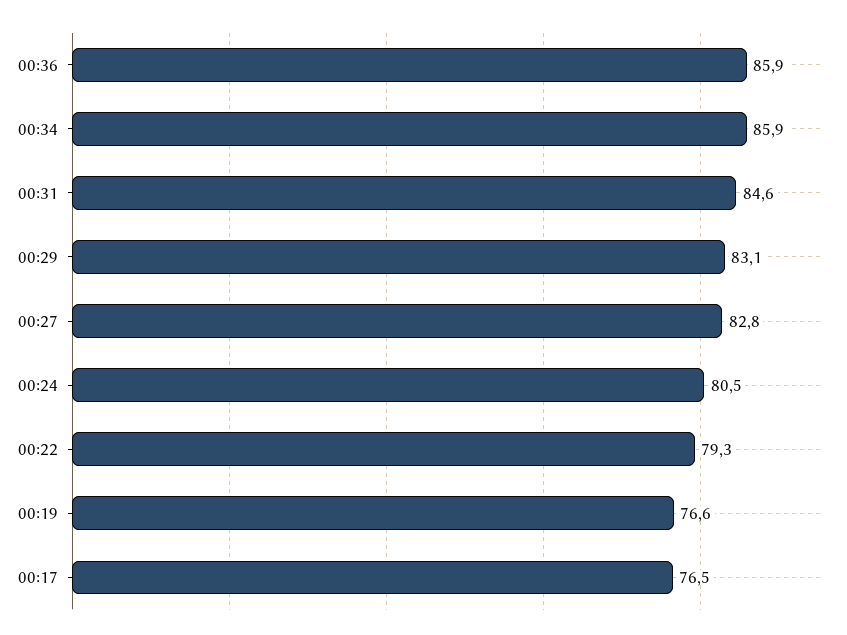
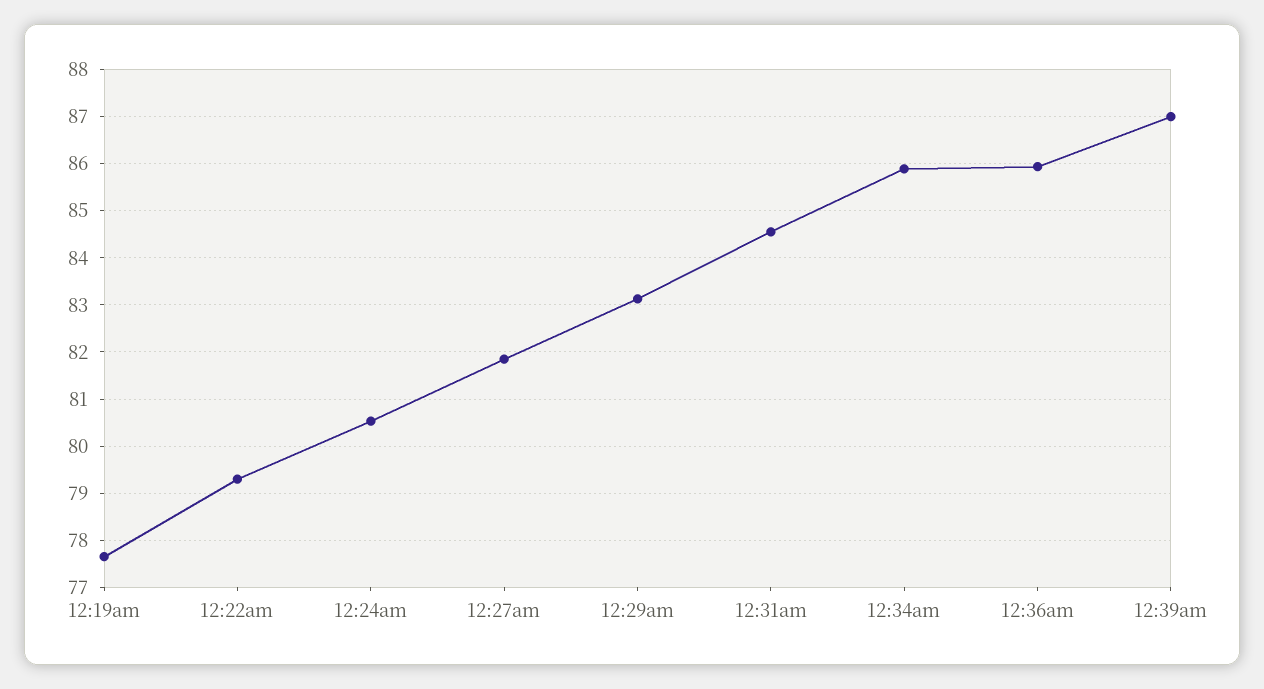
00:27: 82.8 -> 81.8
00:19: 76.6 -> 77.6
00:17: 76.5 -> none
12:39am: none -> 87

